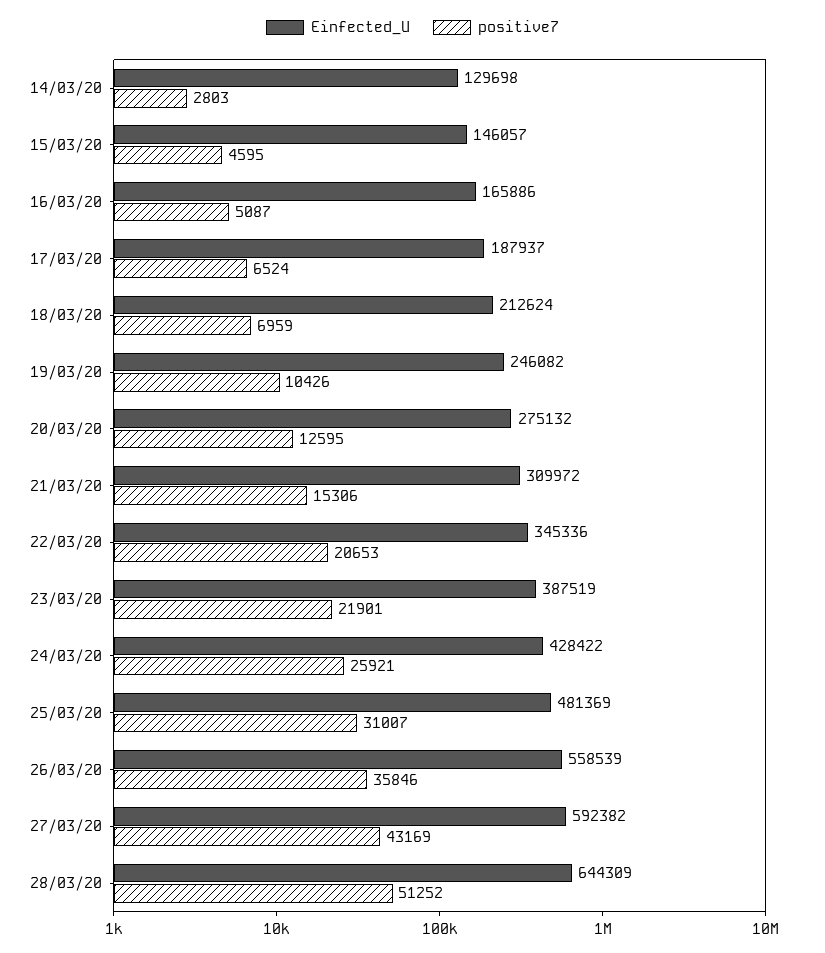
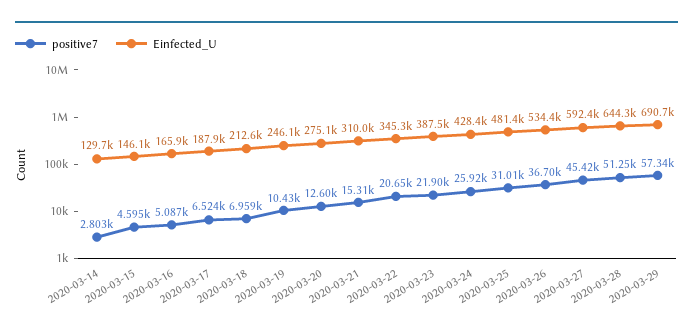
Einfected_U, 26/03/20: 558539 -> 534400
positive7, 26/03/20: 35846 -> 36700
positive7, 27/03/20: 43169 -> 45420
positive7, 2020-03-29: none -> 57340
Einfected_U, 2020-03-29: none -> 690700

